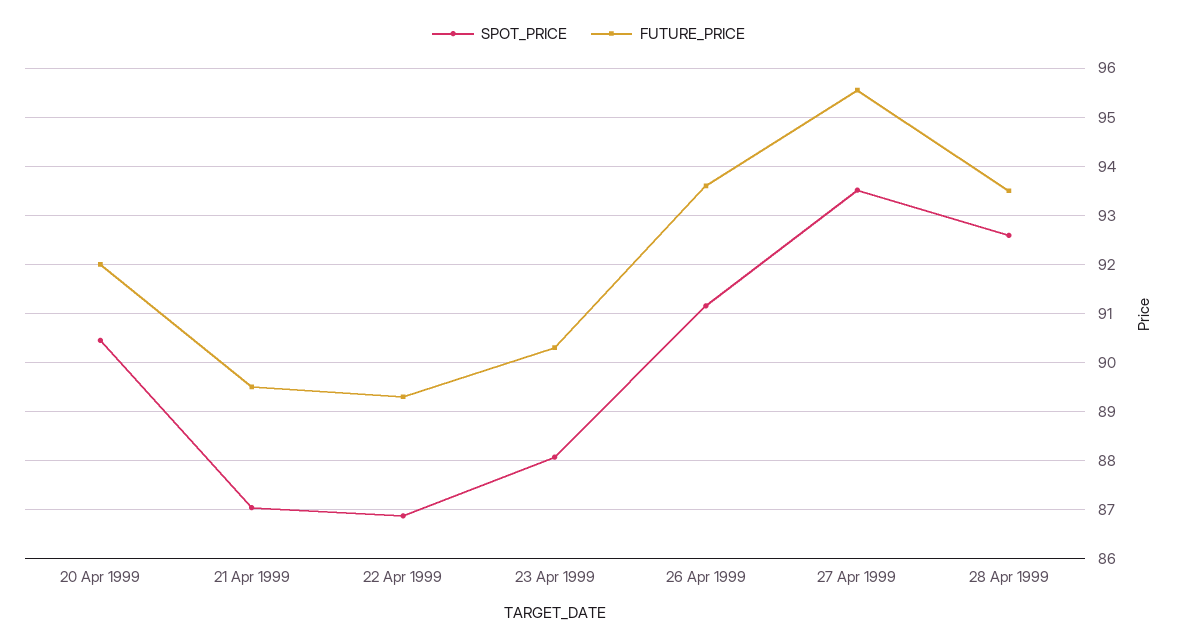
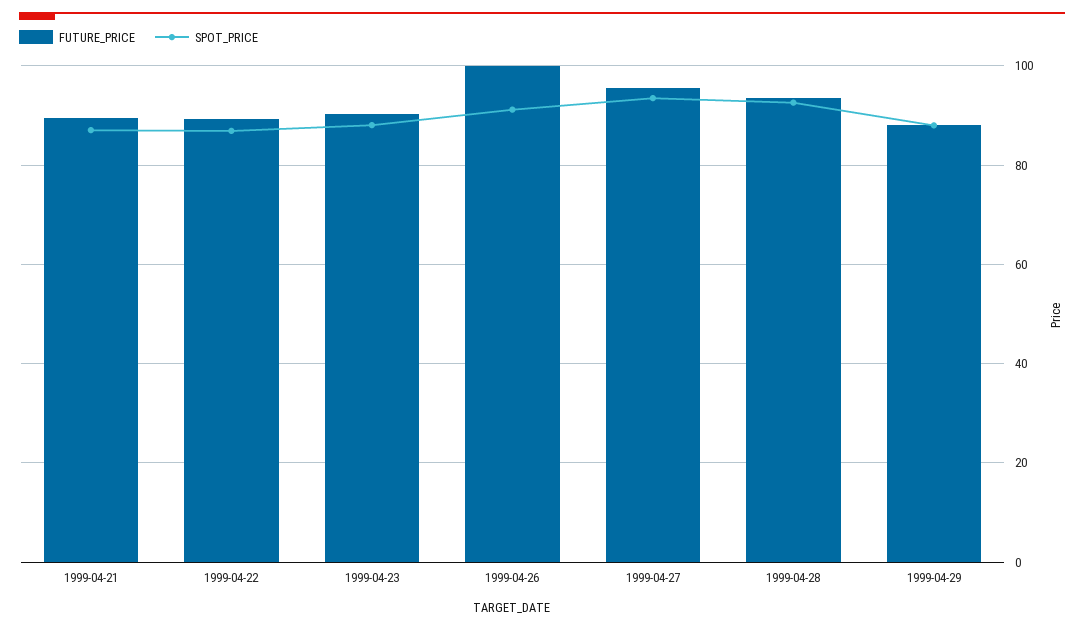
SPOT_PRICE, 20 Apr 1999: 90.4 -> none
FUTURE_PRICE, 20 Apr 1999: 92 -> none
FUTURE_PRICE, 26 Apr 1999: 93.6 -> 100
FUTURE_PRICE, 1999-04-29: none -> 88
SPOT_PRICE, 1999-04-29: none -> 88

